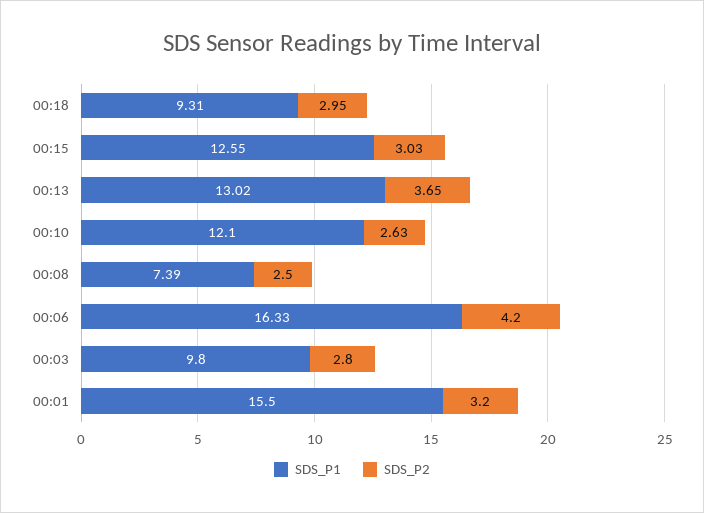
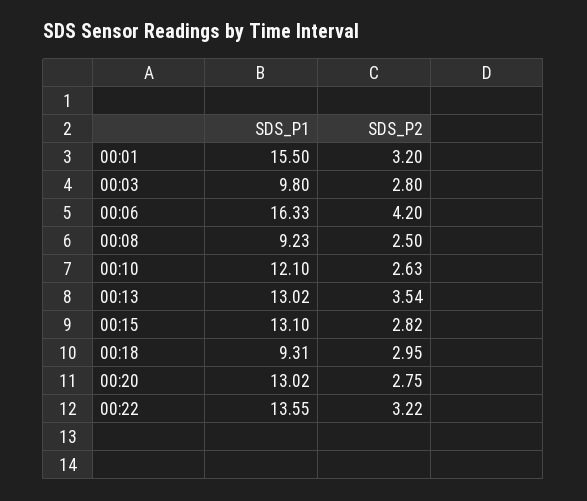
SDS_P1, 00:15: 12.55 -> 13.1
SDS_P2, 00:15: 3.03 -> 2.82
SDS_P2, 00:13: 3.65 -> 3.54
SDS_P1, 00:08: 7.39 -> 9.23
SDS_P1, 00:20: none -> 13.02
SDS_P2, 00:20: none -> 2.75
SDS_P1, 00:22: none -> 13.55
SDS_P2, 00:22: none -> 3.22

